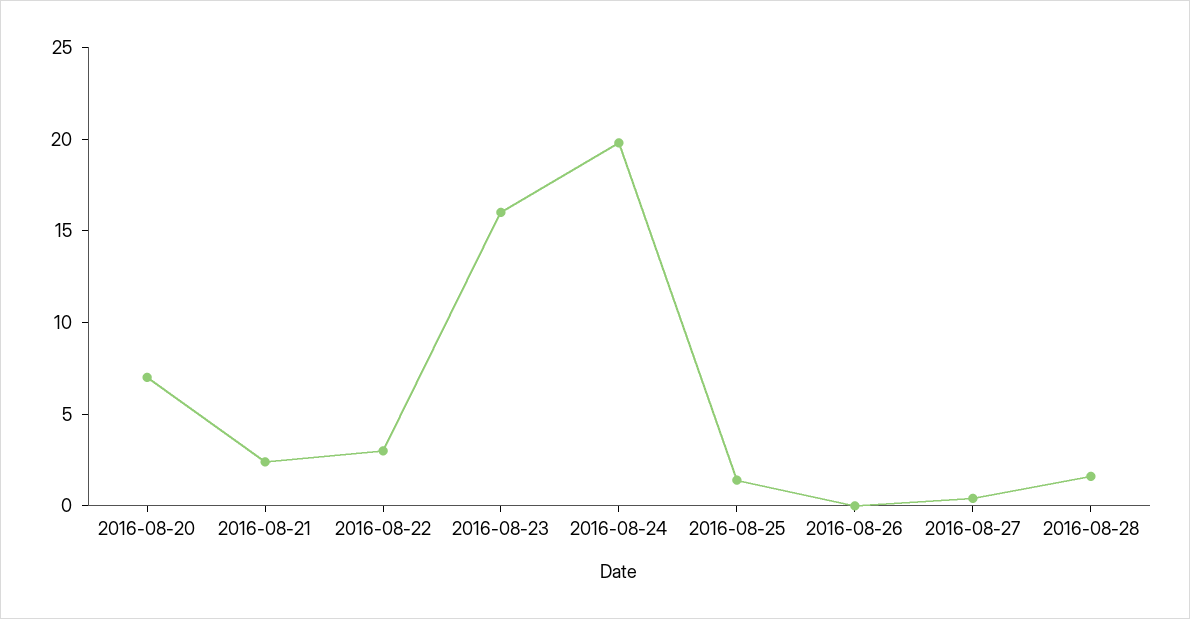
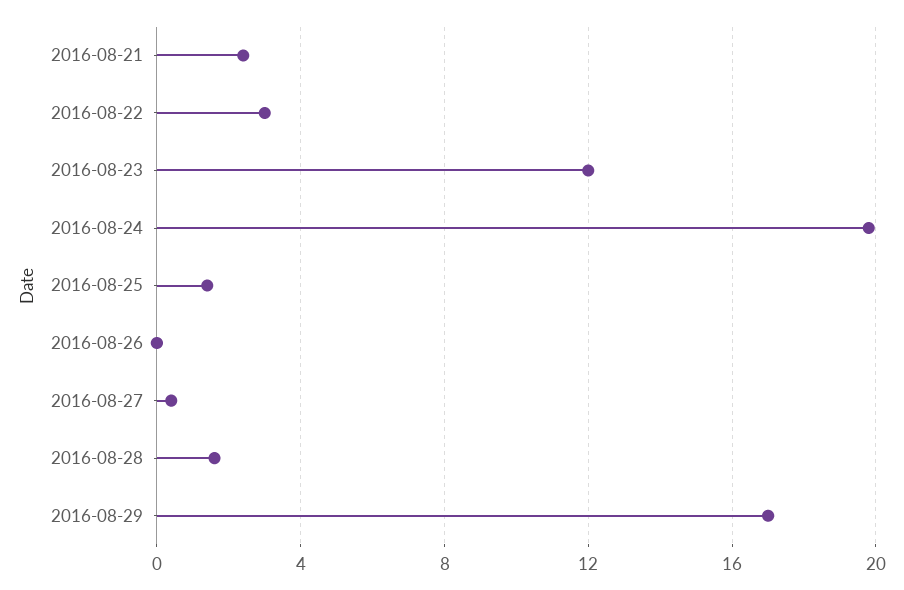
2016-08-20: 7 -> none
2016-08-23: 16 -> 12
2016-08-29: none -> 17

